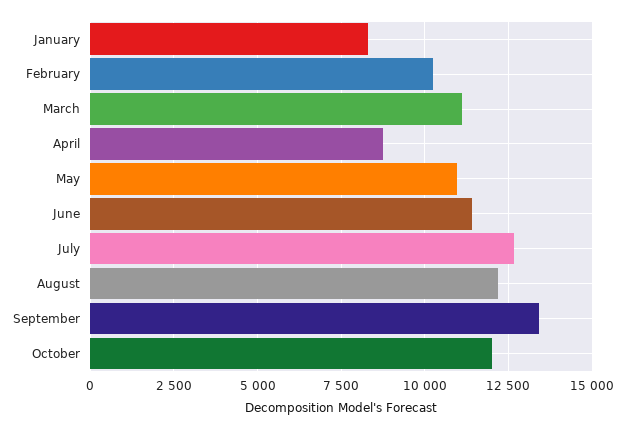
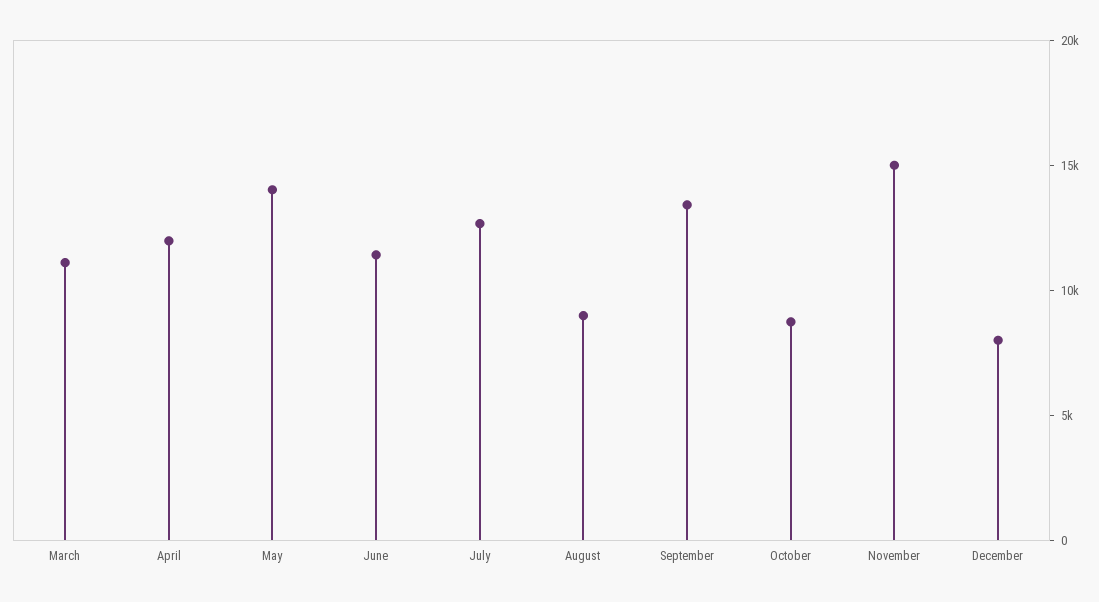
January: 8250 -> none
February: 10250 -> none
April: 8750 -> 12000
May: 11000 -> 14000
August: 12250 -> 9000
October: 12000 -> 9000
November: none -> 15000
December: none -> 8000

